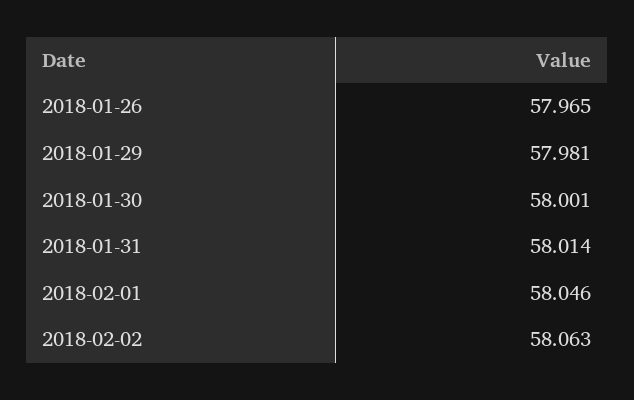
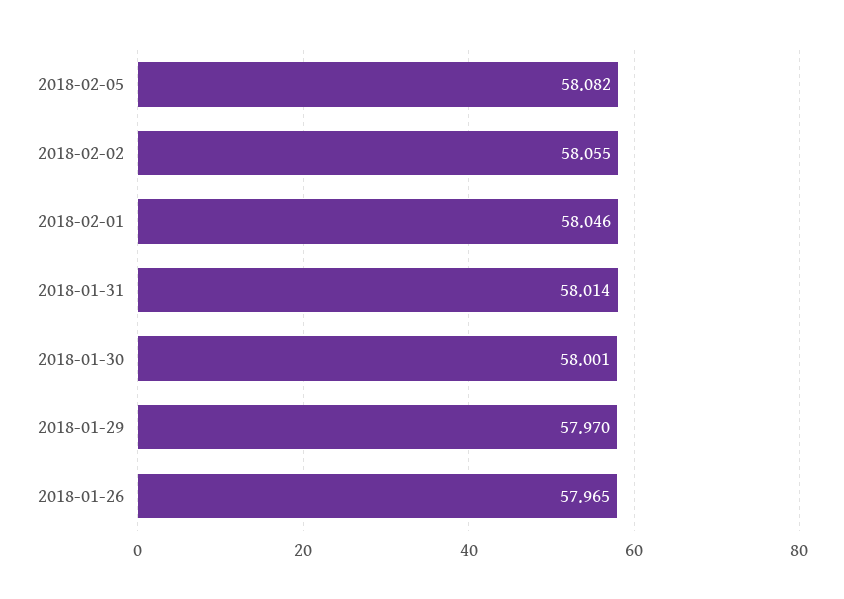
2018-01-29: 57.981 -> 57.97
2018-02-02: 58.063 -> 58.055
2018-02-05: none -> 58.082

